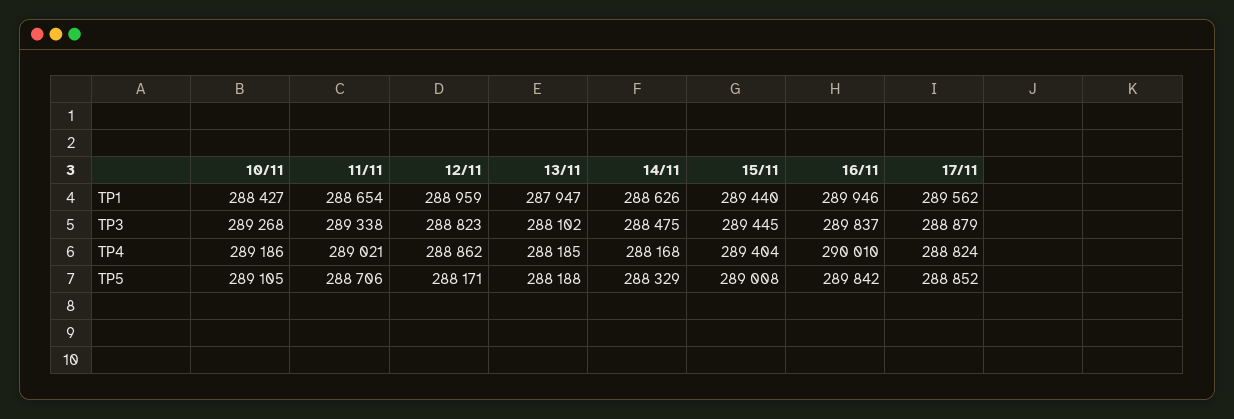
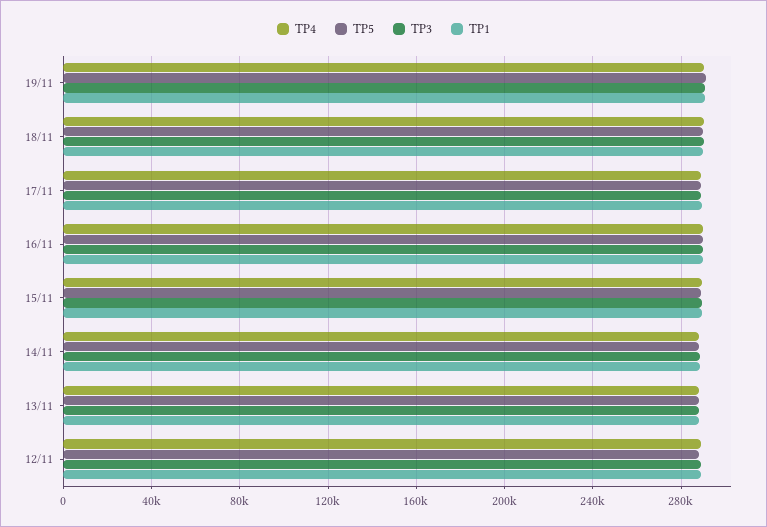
TP1, 10/11: 288427 -> none
TP1, 11/11: 288654 -> none
TP3, 10/11: 289268 -> none
TP3, 11/11: 289338 -> none
TP4, 10/11: 289186 -> none
TP4, 11/11: 289021 -> none
TP5, 10/11: 289105 -> none
TP5, 11/11: 288706 -> none
TP4, 19/11: none -> 290000
TP5, 19/11: none -> 290000
TP3, 19/11: none -> 290000
TP1, 19/11: none -> 290000
TP4, 18/11: none -> 290000
TP5, 18/11: none -> 290000
TP3, 18/11: none -> 290000
TP1, 18/11: none -> 290000

